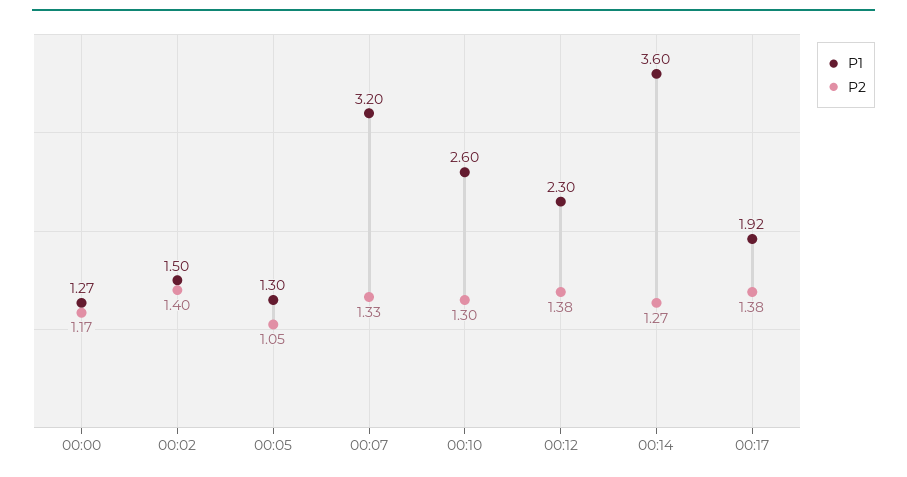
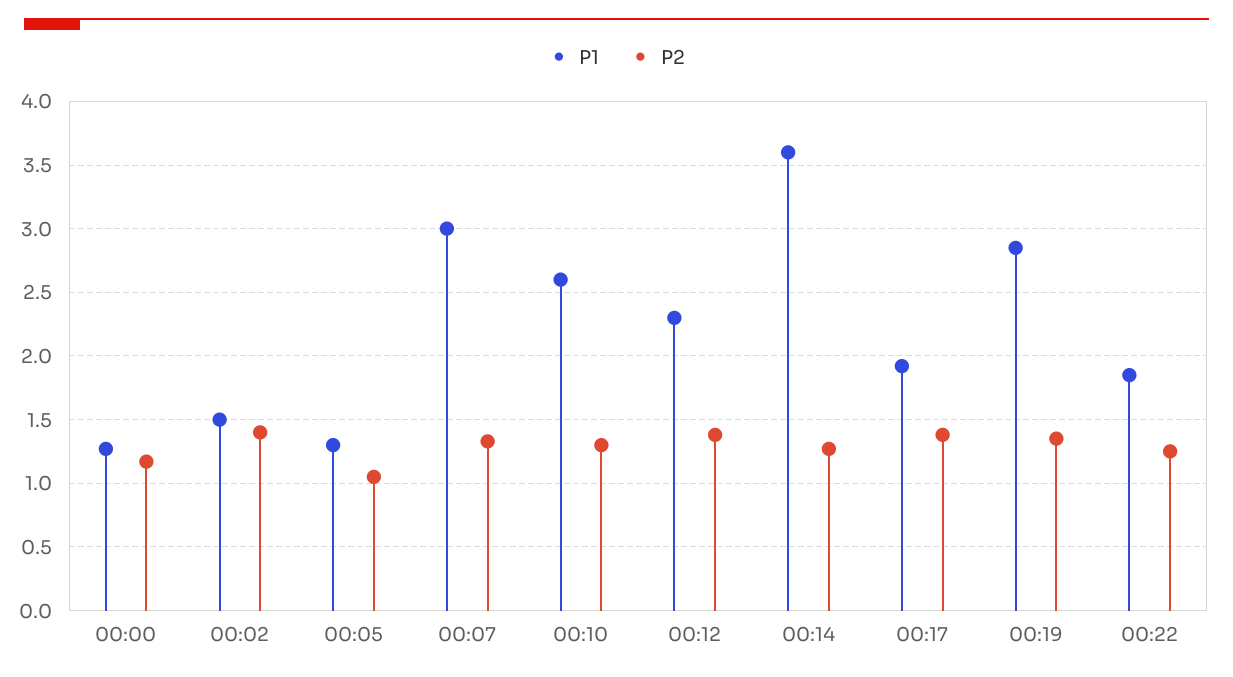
P1, 00:07: 3.2 -> 3
P1, 00:19: none -> 2.85
P2, 00:19: none -> 1.35
P1, 00:22: none -> 1.85
P2, 00:22: none -> 1.25

